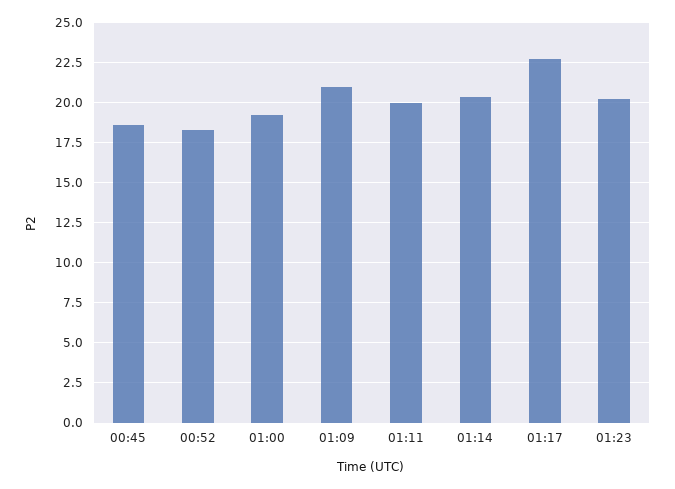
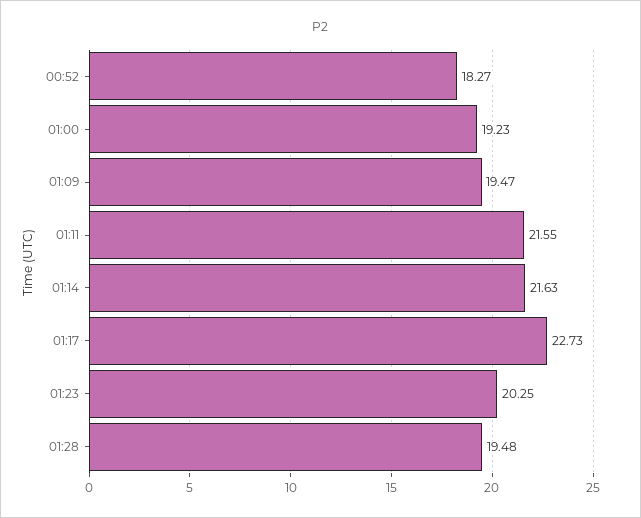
00:45: 18.5 -> none
01:09: 21 -> 19.47
01:11: 20 -> 21.55
01:14: 20.5 -> 21.63
01:28: none -> 19.48

